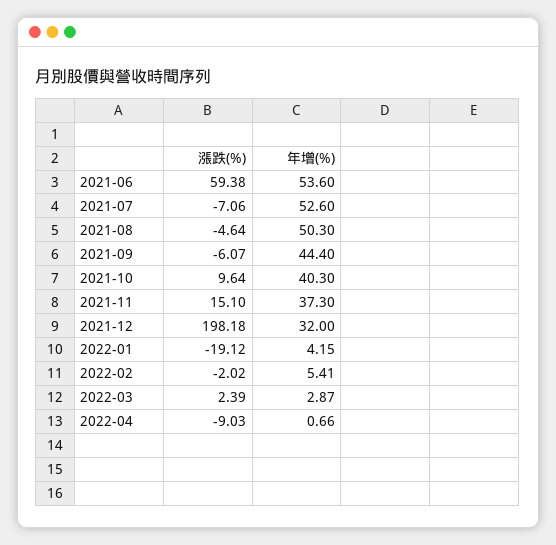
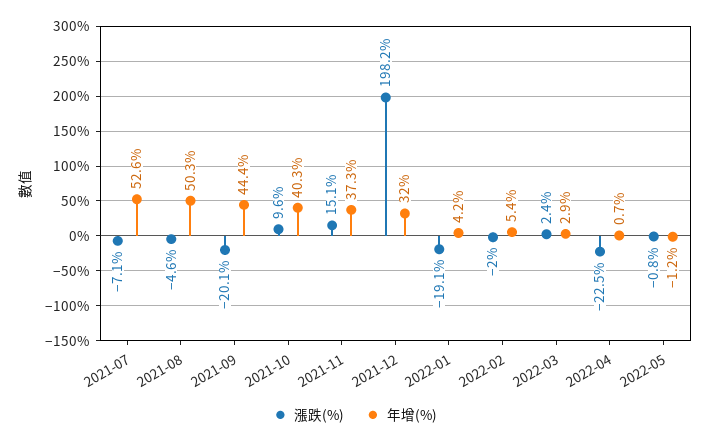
漲跌(%), 2021-06: 59.38 -> none
年增(%), 2021-06: 53.6 -> none
漲跌(%), 2021-09: -6.07 -> -20.1
漲跌(%), 2022-04: -9.03 -> -22.5
漲跌(%), 2022-05: none -> -0.8
年增(%), 2022-05: none -> -1.2

